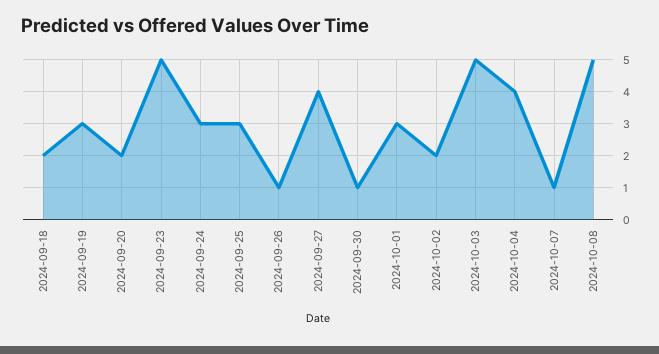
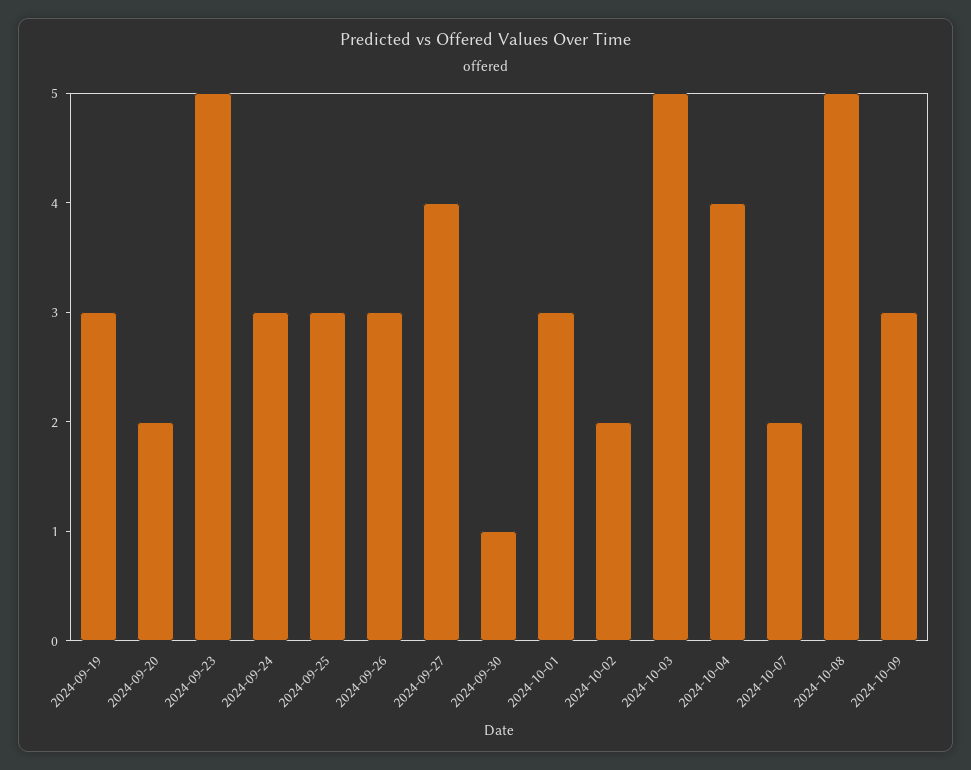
2024-09-18: 2 -> none
2024-09-26: 1 -> 3
2024-10-07: 1 -> 2
2024-10-09: none -> 3

